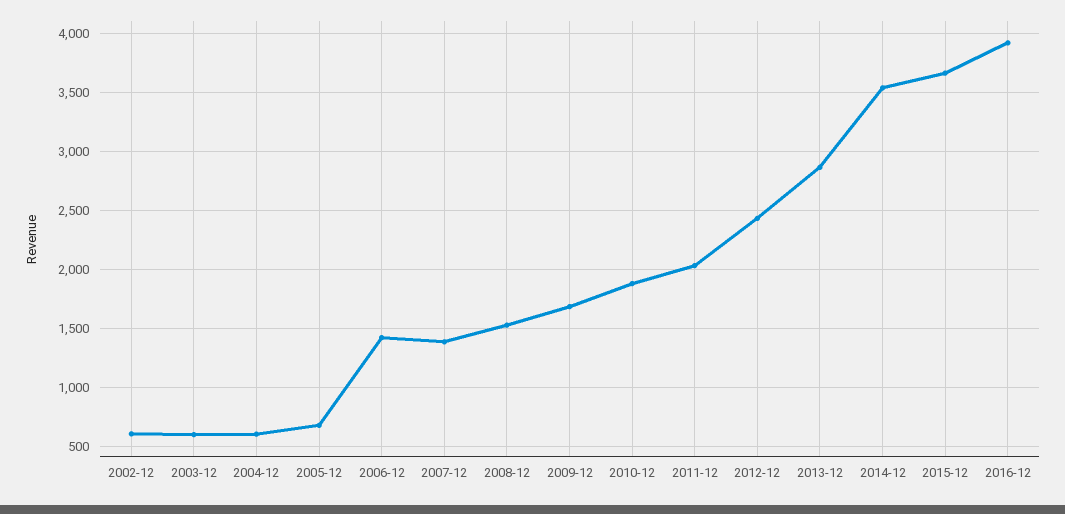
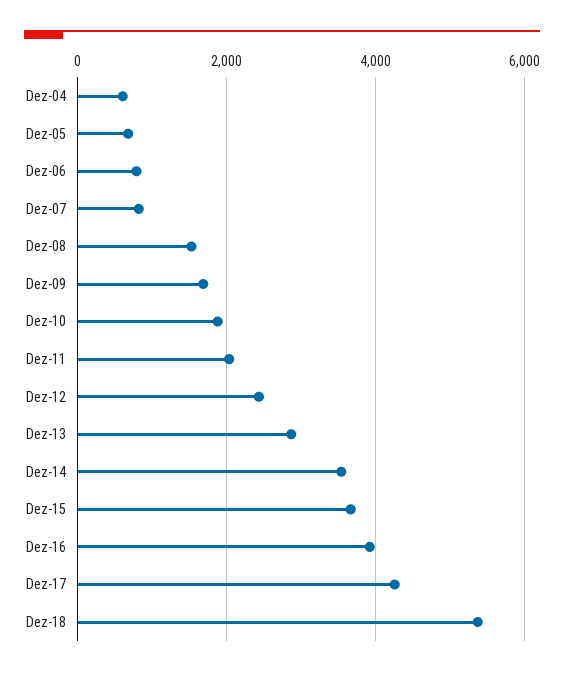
2002-12: 600 -> none
2003-12: 600 -> none
2006-12: 1400 -> 800
2007-12: 1400 -> 800
Dez-17: none -> 4200
Dez-18: none -> 5400

